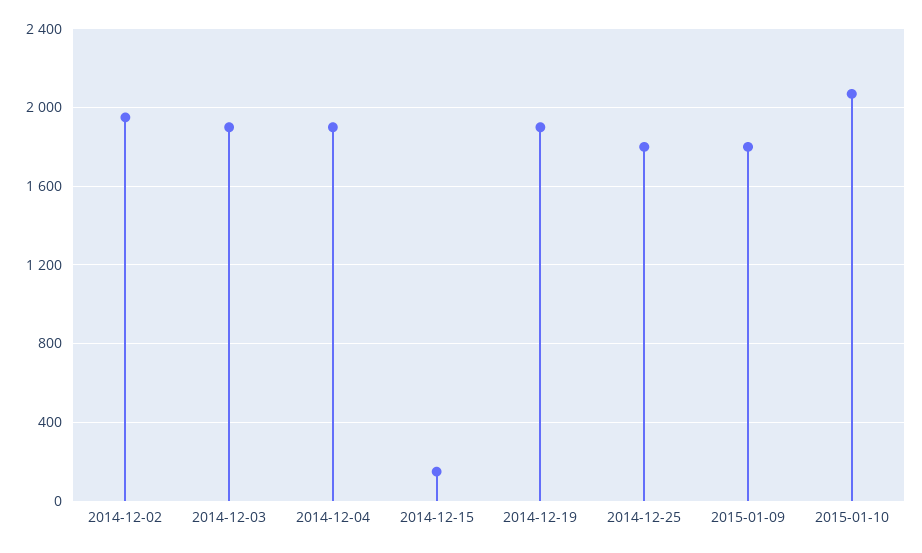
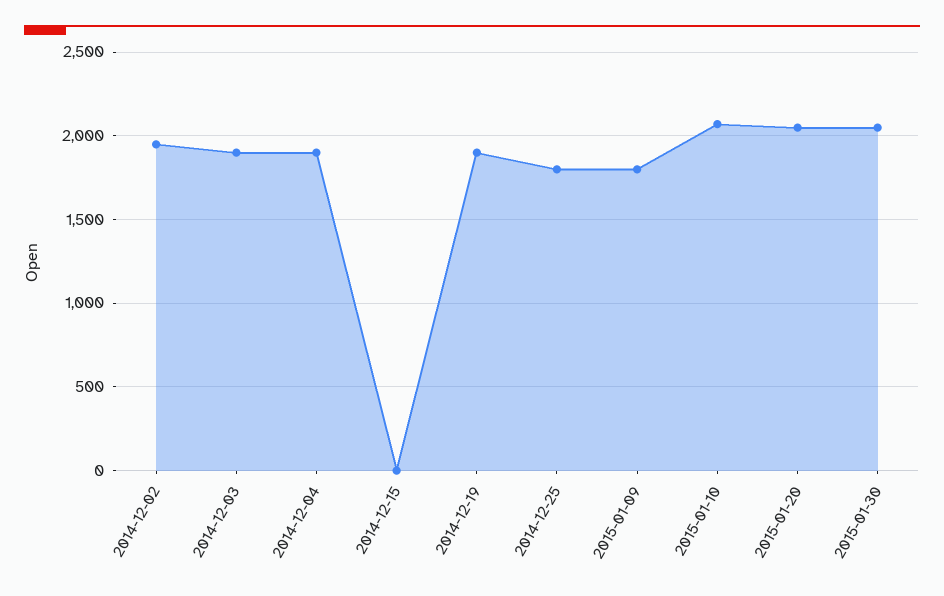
2014-12-15: 150 -> 0
2015-01-20: none -> 2050
2015-01-30: none -> 2050

